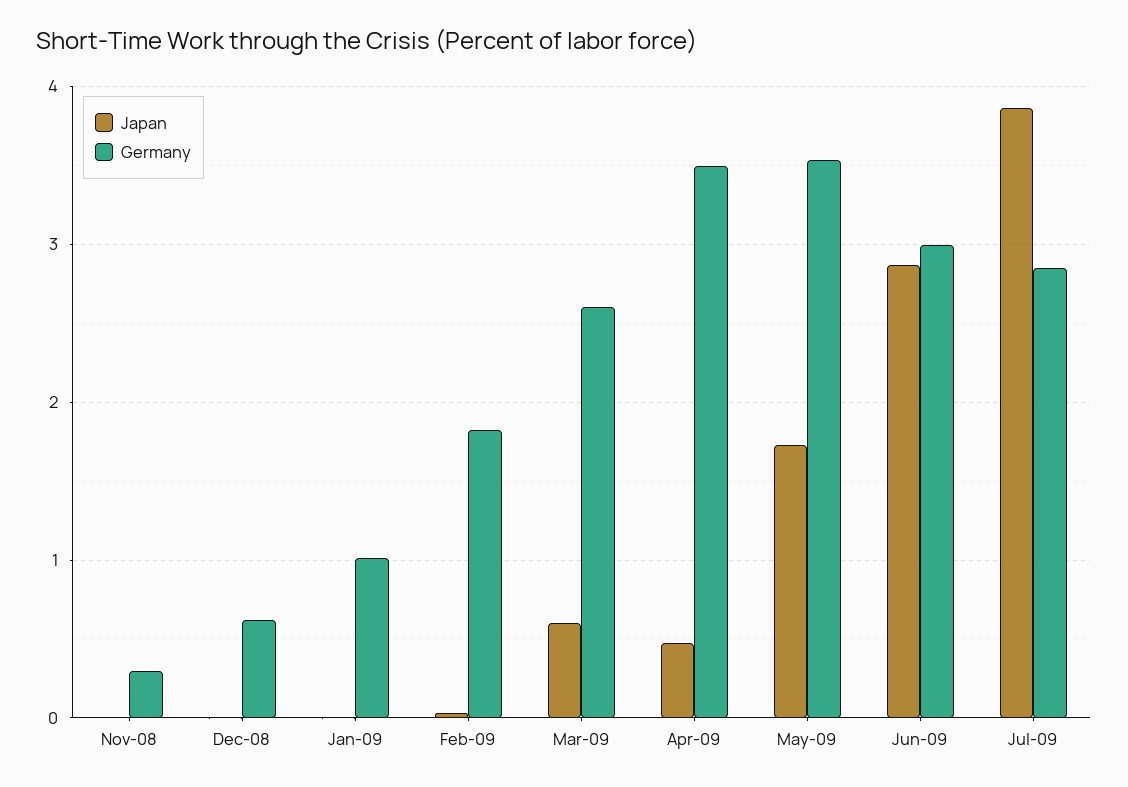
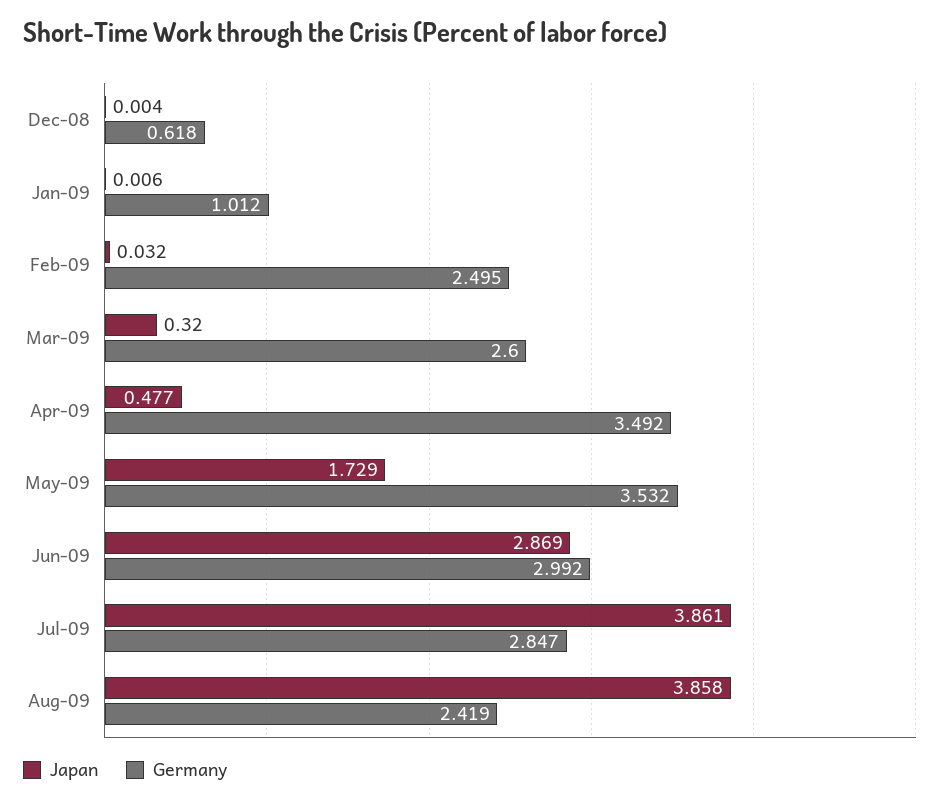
Japan, Nov-08: 0 -> none
Germany, Nov-08: 0.3 -> none
Germany, Feb-09: 1.8 -> 2.495
Japan, Mar-09: 0.6 -> 0.32
Japan, Aug-09: none -> 3.858
Germany, Aug-09: none -> 2.419

